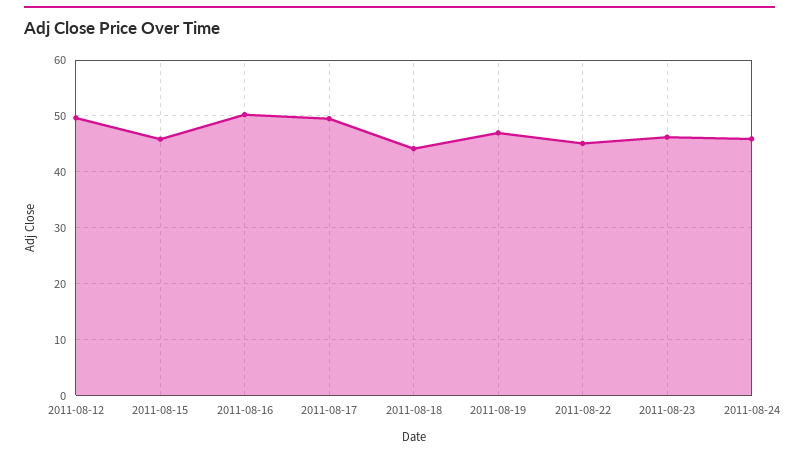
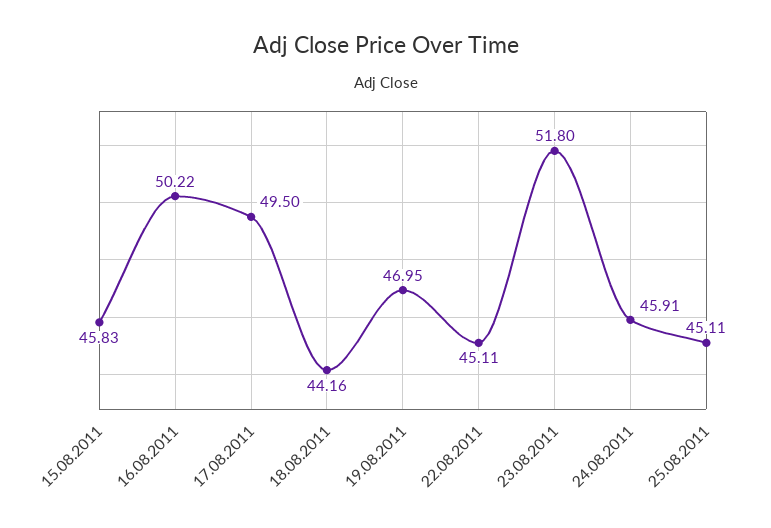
2011-08-12: 50 -> none
2011-08-23: 46 -> 51.8
25.08.2011: none -> 45.11

